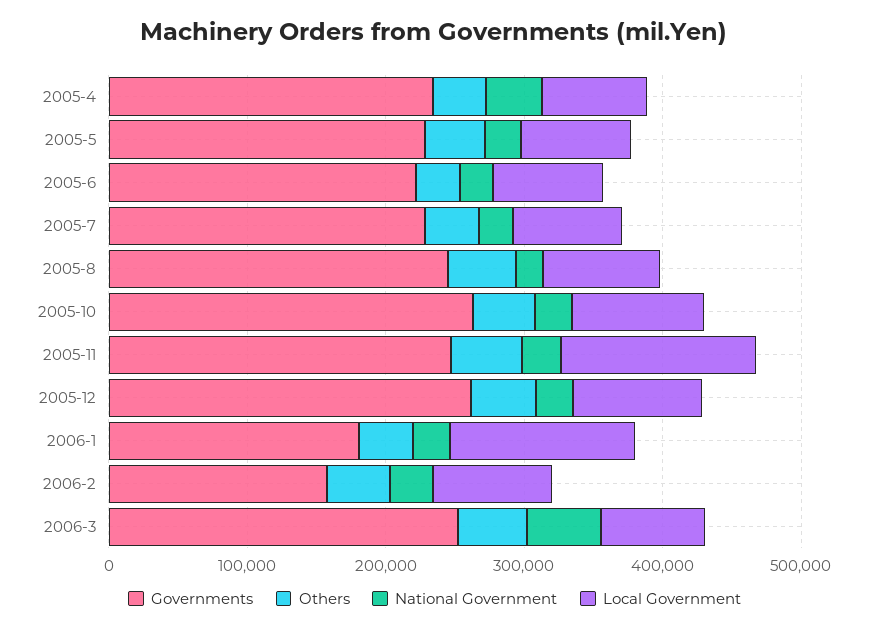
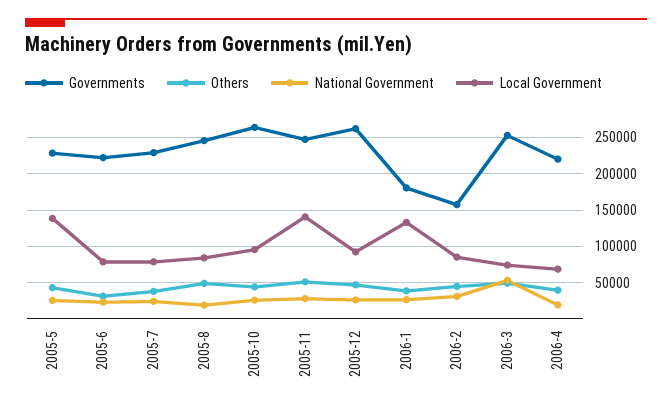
Governments, 2005-4: 240000 -> none
Others, 2005-4: 40000 -> none
National Government, 2005-4: 40000 -> none
Local Government, 2005-4: 80000 -> none
Local Government, 2005-5: 80000 -> 140000
Governments, 2006-4: none -> 220000
Others, 2006-4: none -> 40000
National Government, 2006-4: none -> 20000
Local Government, 2006-4: none -> 70000

